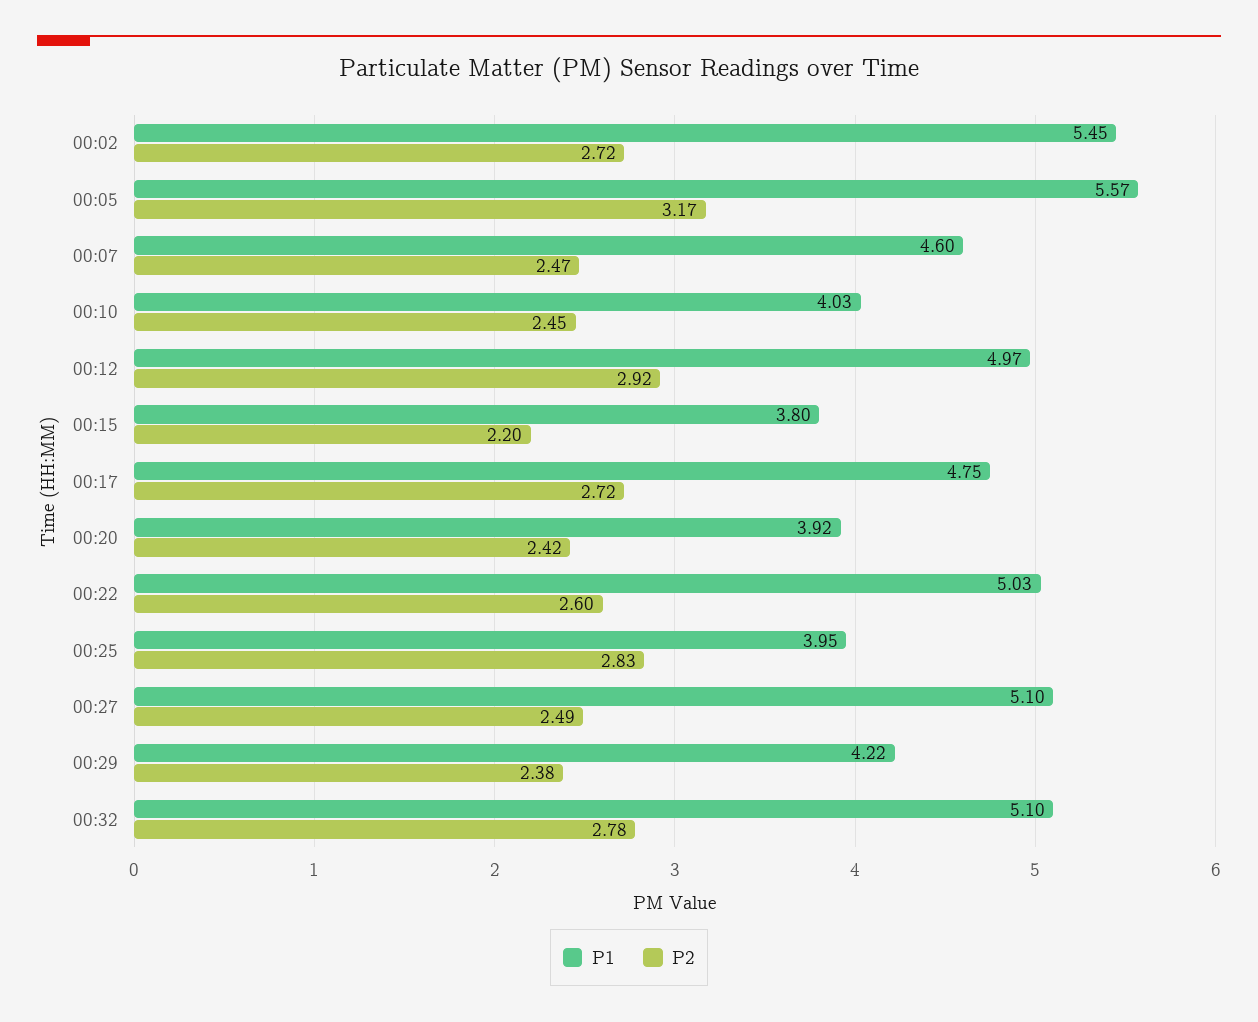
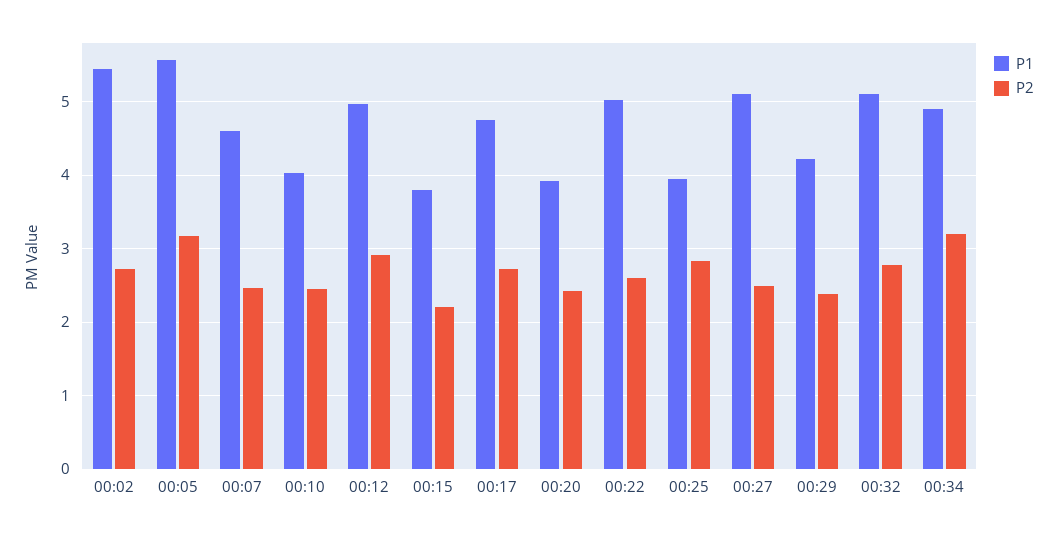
P1, 00:34: none -> 4.9
P2, 00:34: none -> 3.2

